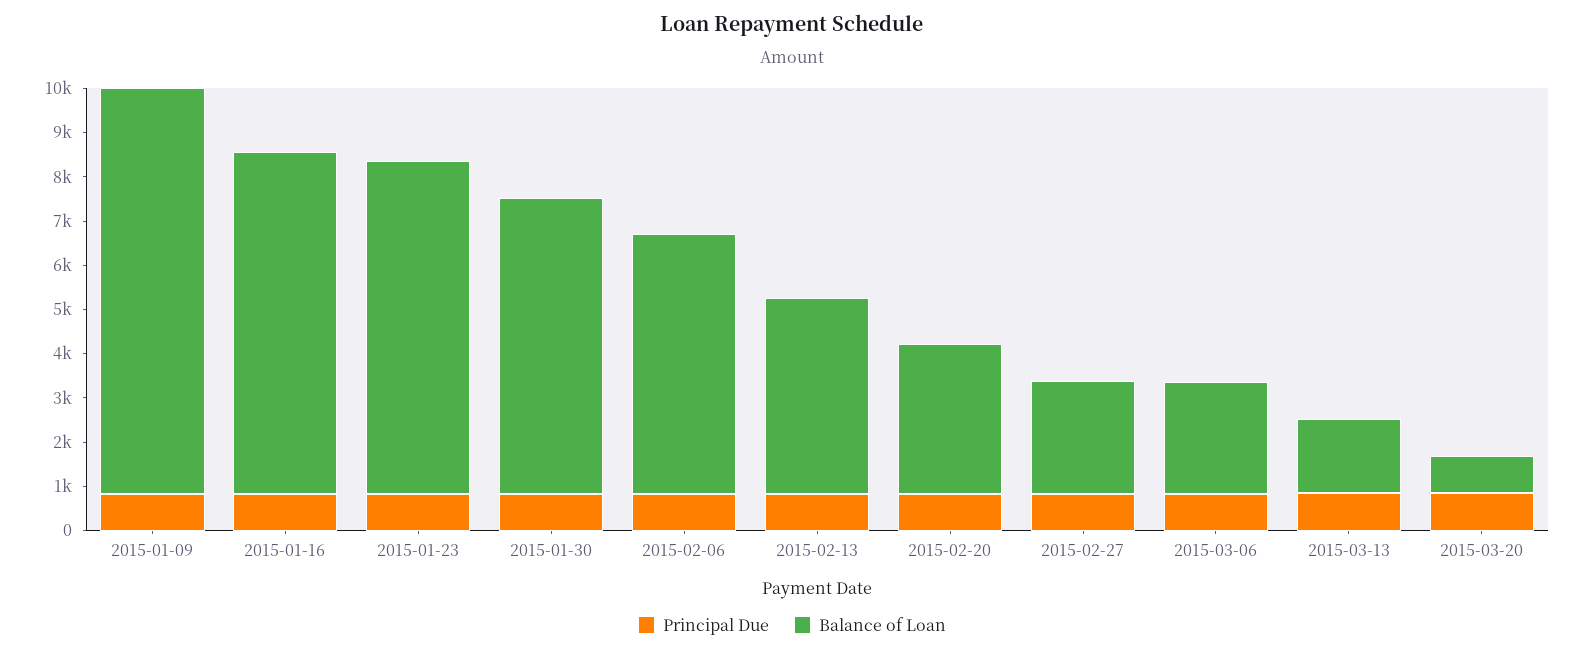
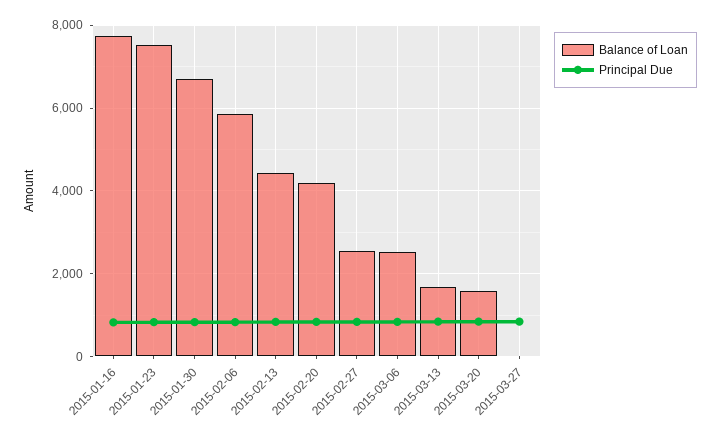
Principal Due, 2015-01-09: 800 -> none
Balance of Loan, 2015-01-09: 9200 -> none
Balance of Loan, 2015-02-20: 3400 -> 4200
Balance of Loan, 2015-03-20: 800 -> 1600
Balance of Loan, 2015-03-27: none -> 0
Principal Due, 2015-03-27: none -> 800

